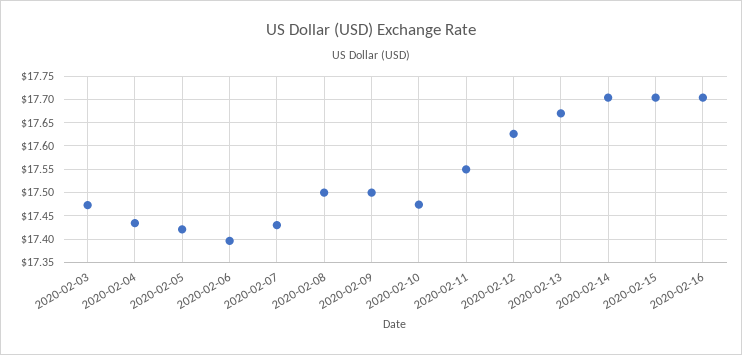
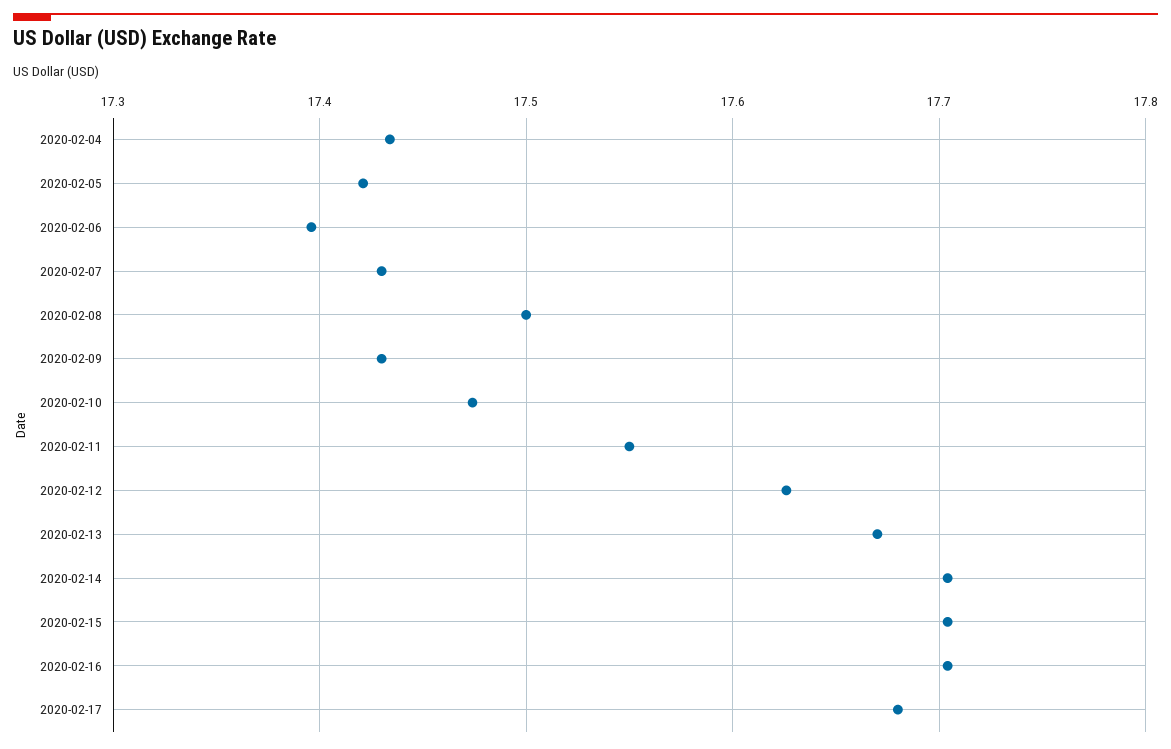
2020-02-03: 17.475 -> none
2020-02-09: 17.5 -> 17.43
2020-02-17: none -> 17.68

